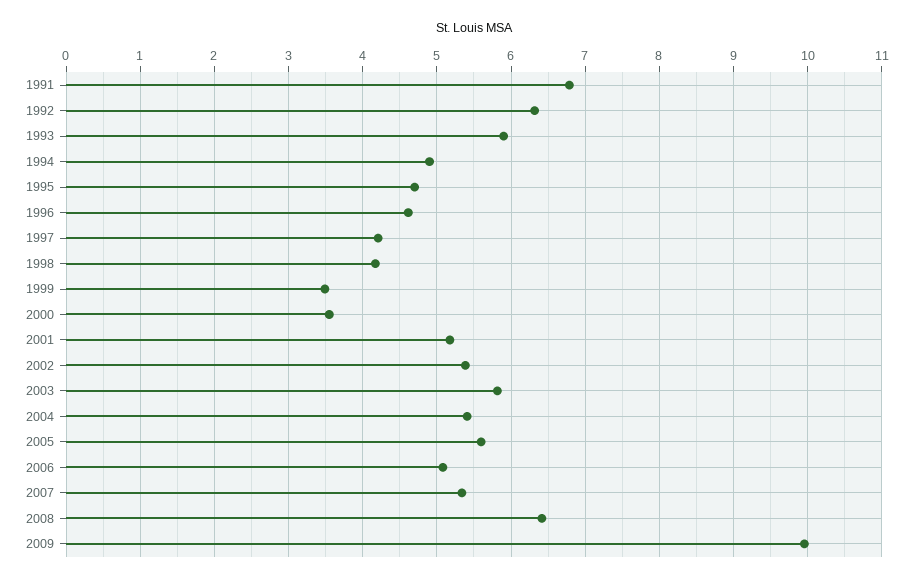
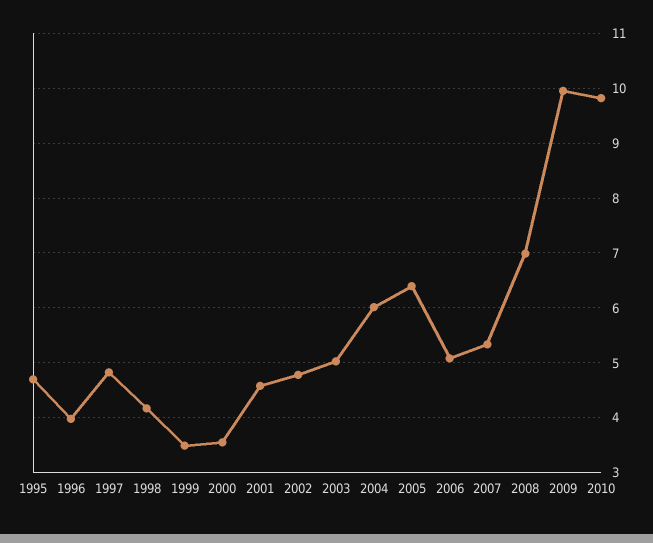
1991: 6.8 -> none
1992: 6.3 -> none
1993: 5.9 -> none
1994: 4.9 -> none
1996: 4.6 -> 4
1997: 4.2 -> 4.8
2001: 5.2 -> 4.6
2002: 5.4 -> 4.8
2003: 5.8 -> 5
2004: 5.4 -> 6
2005: 5.6 -> 6.4
2008: 6.4 -> 7
2010: none -> 9.8

